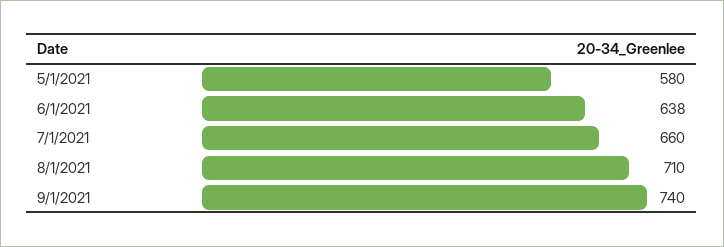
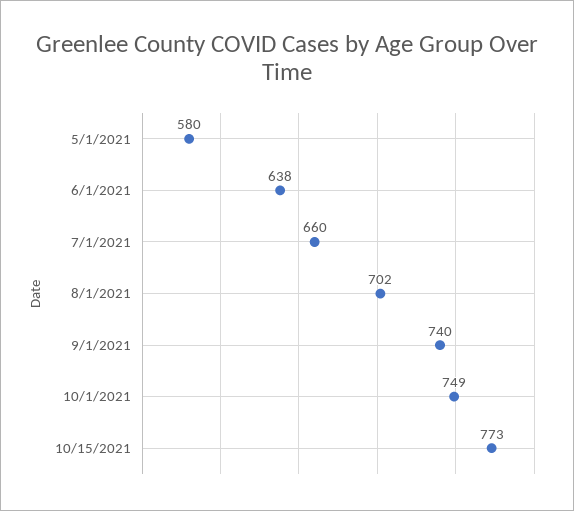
8/1/2021: 710 -> 702
10/1/2021: none -> 749
10/15/2021: none -> 773

